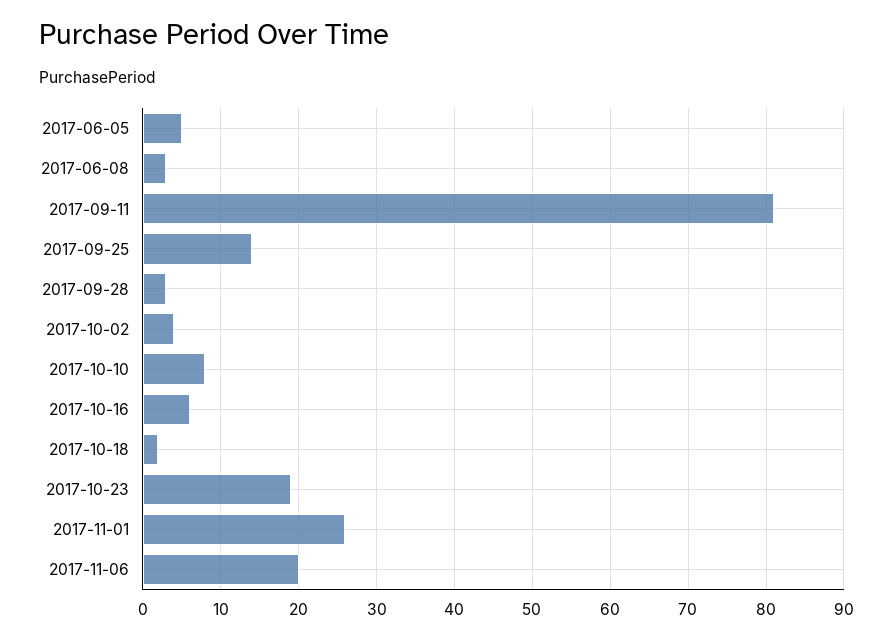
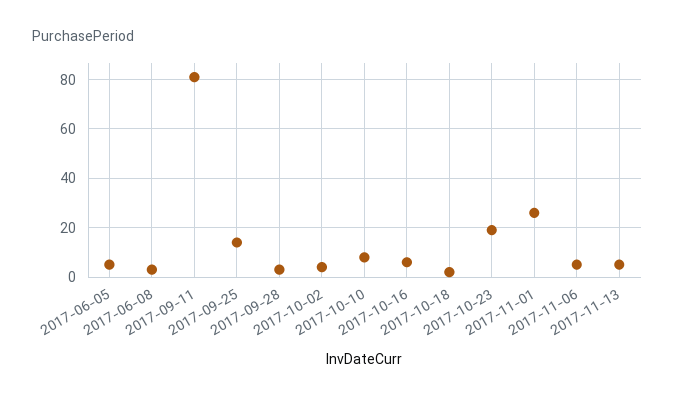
2017-11-06: 20 -> 5
2017-11-13: none -> 5

